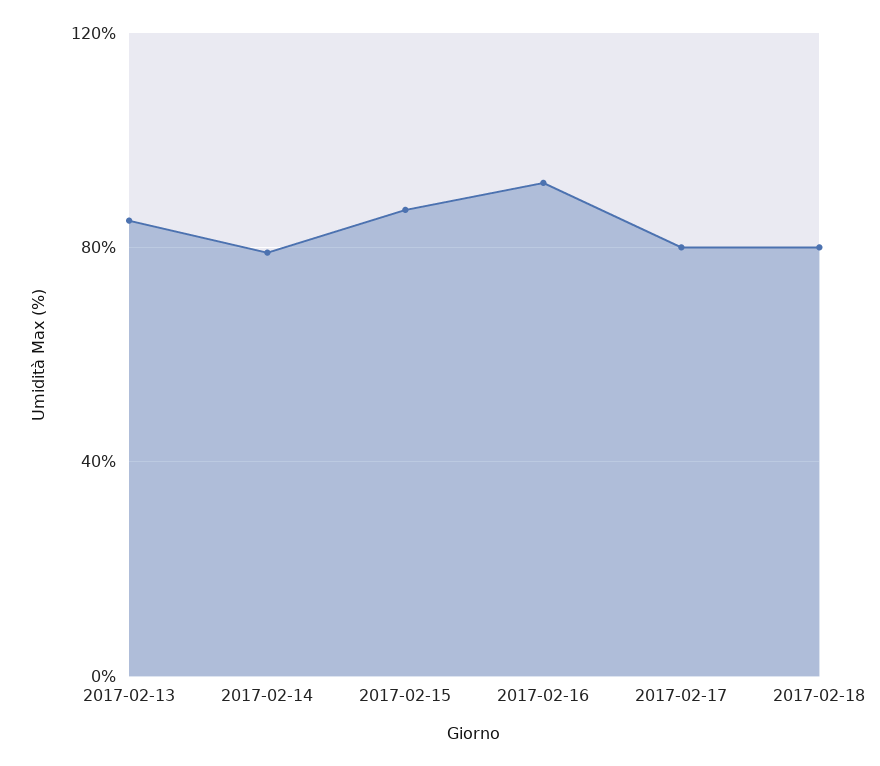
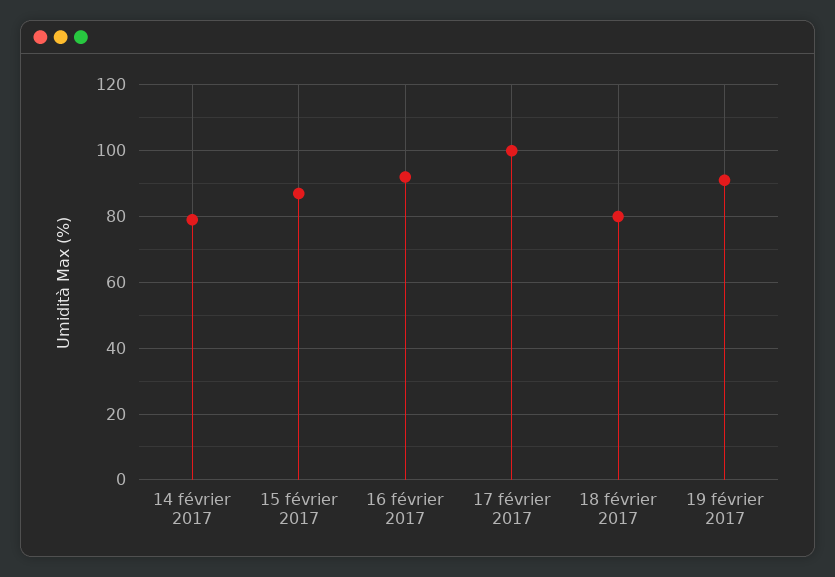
2017-02-13: 85 -> none
2017-02-17: 80 -> 100
19 février 2017: none -> 90

